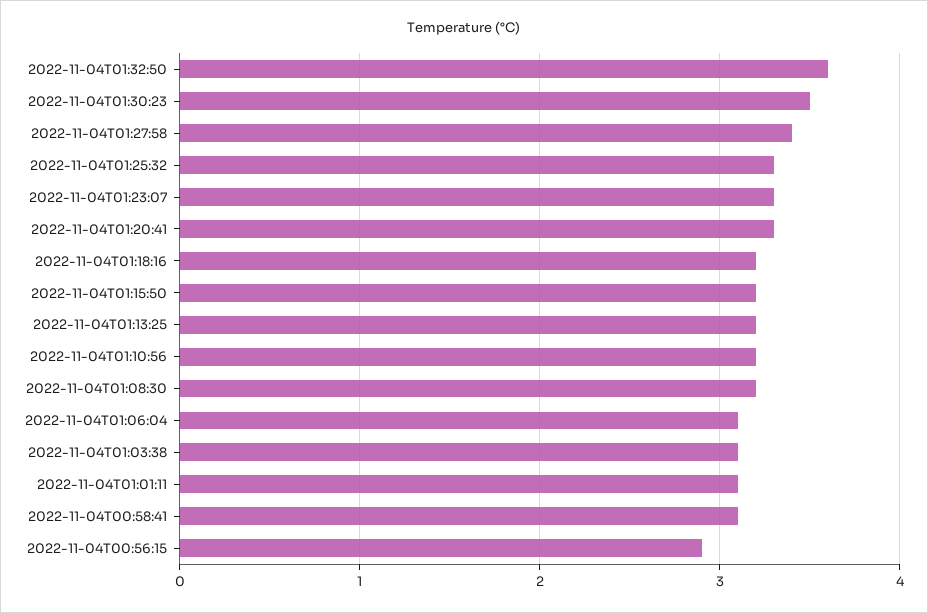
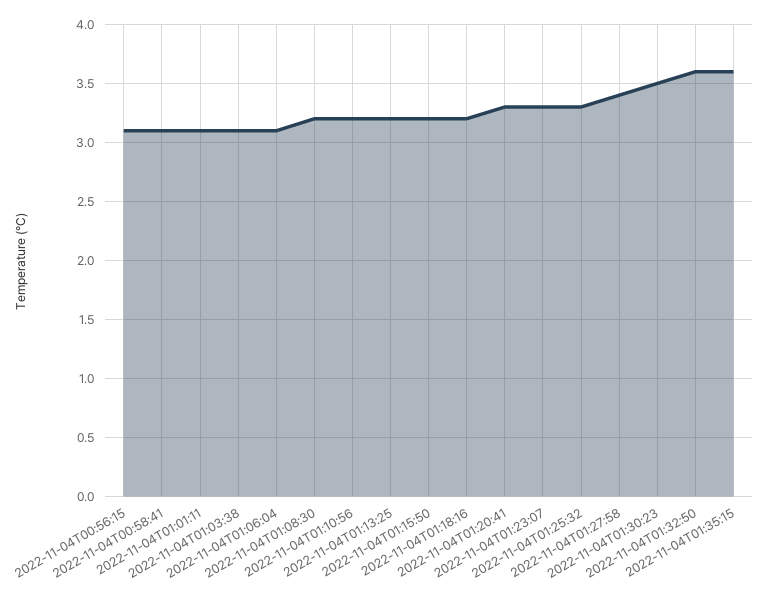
2022-11-04T00:56:15: 2.9 -> 3.1
2022-11-04T01:35:15: none -> 3.6

